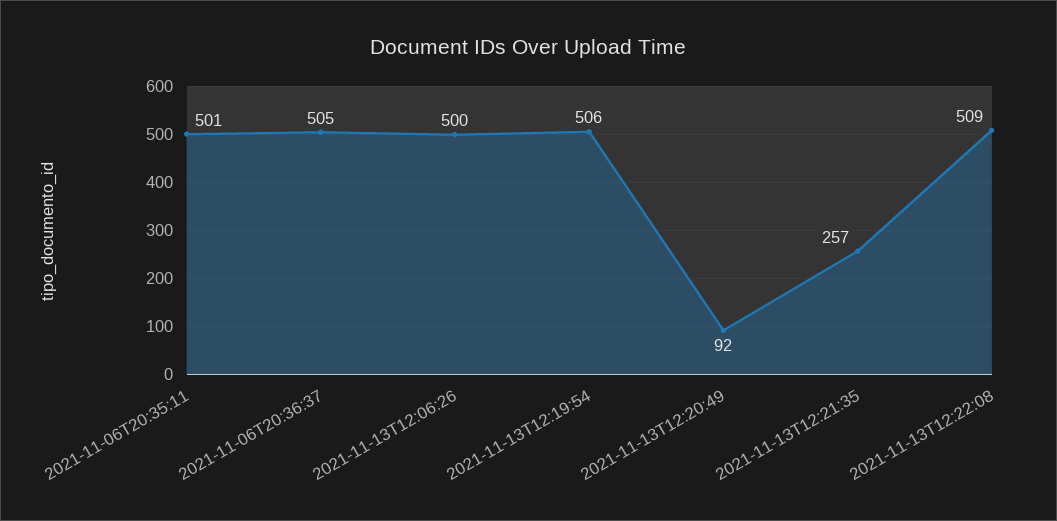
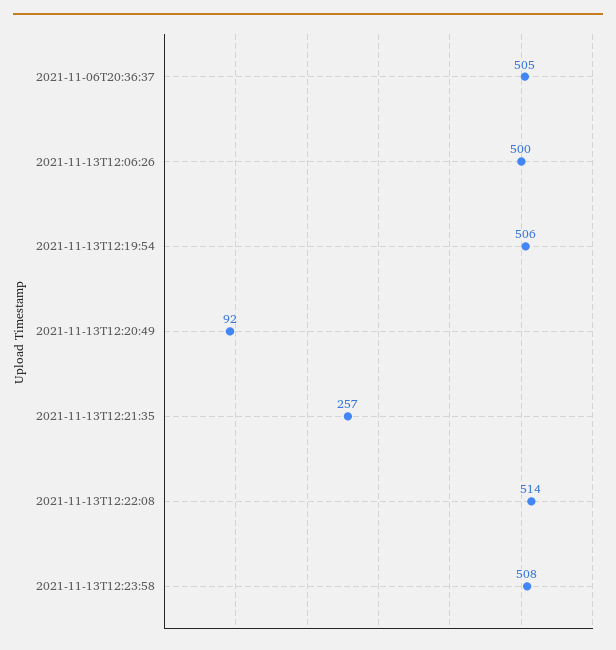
2021-11-06T20:35:11: 501 -> none
2021-11-13T12:22:08: 509 -> 514
2021-11-13T12:23:58: none -> 508

